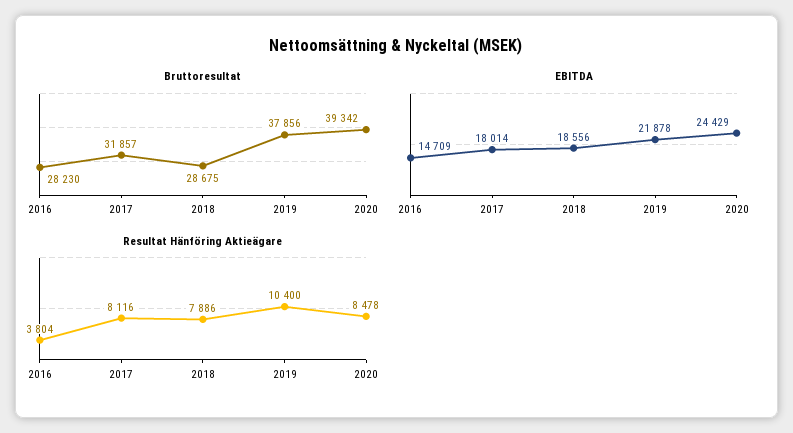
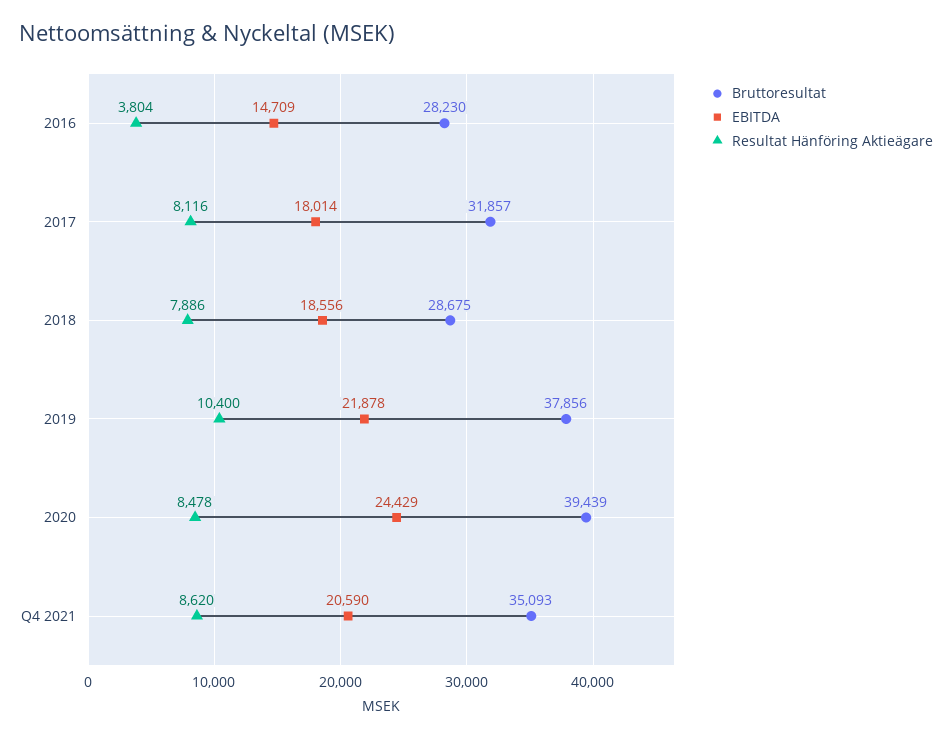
Bruttoresultat, 2020: 39342 -> 39439
Bruttoresultat, Q4 2021: none -> 35093
EBITDA, Q4 2021: none -> 20590
Resultat Hänföring Aktieägare, Q4 2021: none -> 8620

